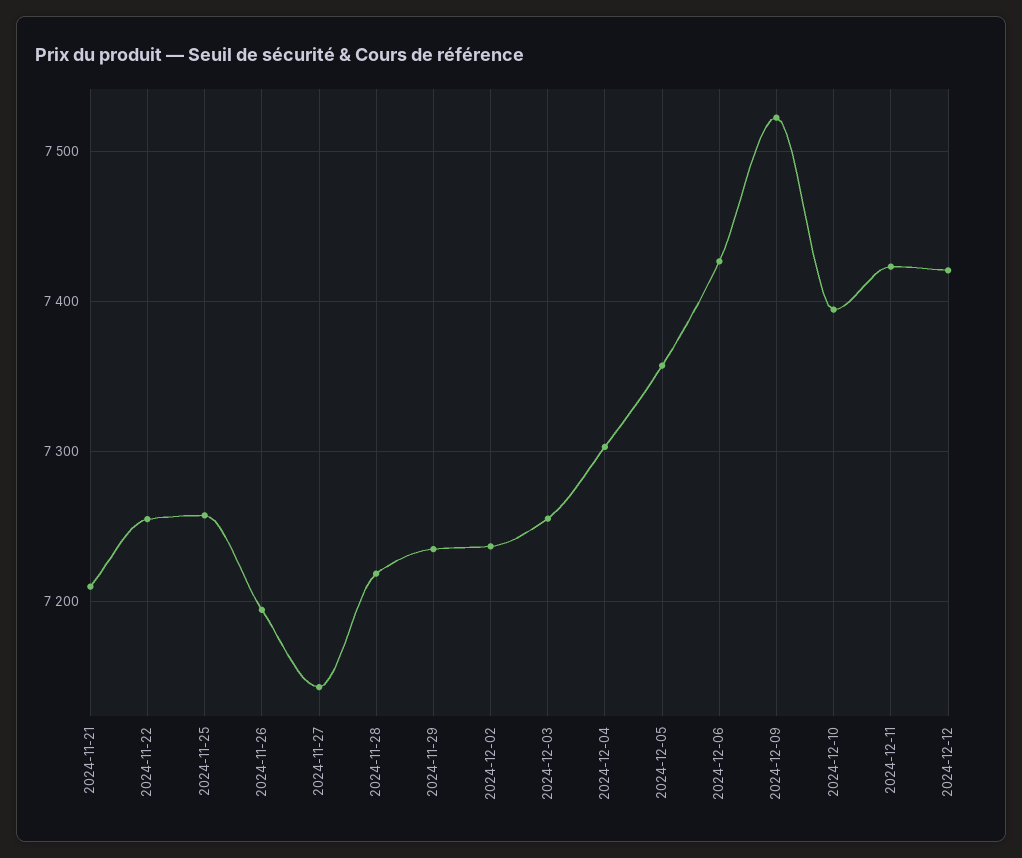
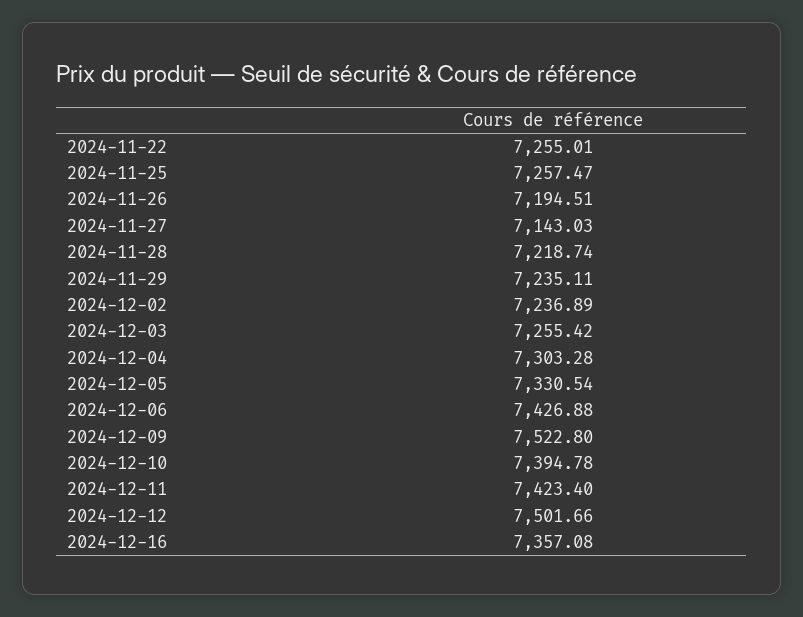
2024-11-21: 7210 -> none
2024-12-05: 7360 -> 7330.54
2024-12-12: 7420 -> 7501.66
2024-12-16: none -> 7357.08

